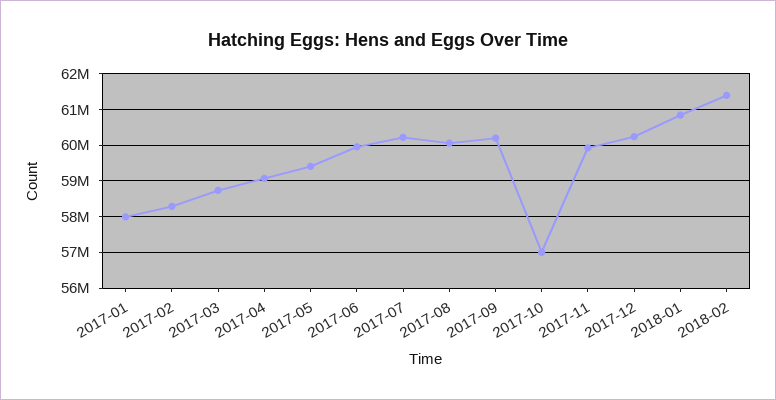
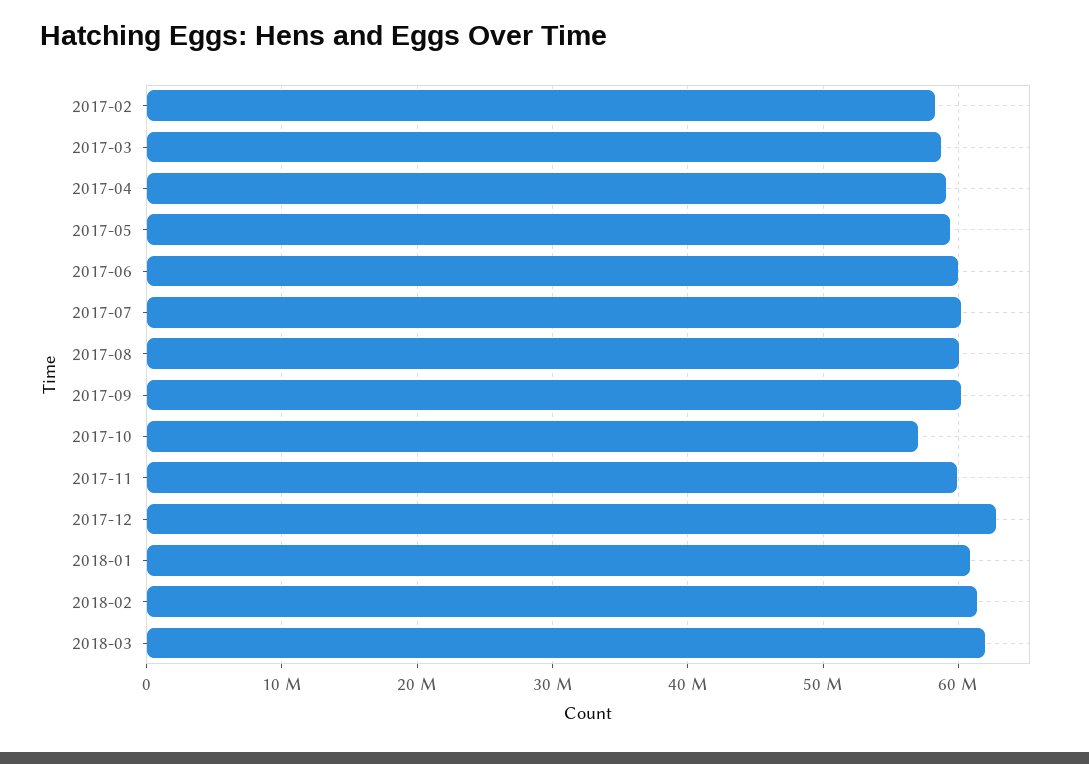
2017-01: 58000000 -> none
2017-12: 60200000 -> 63000000
2018-03: none -> 62000000

